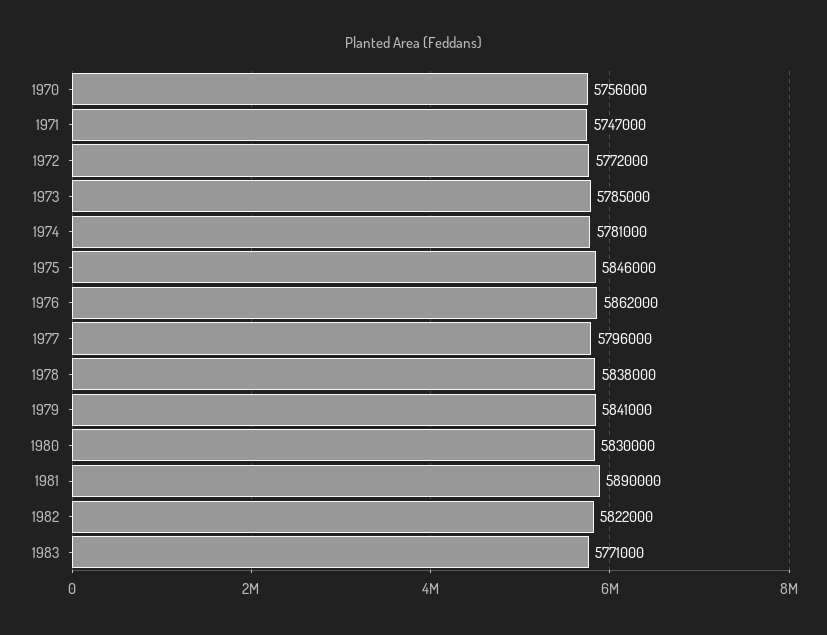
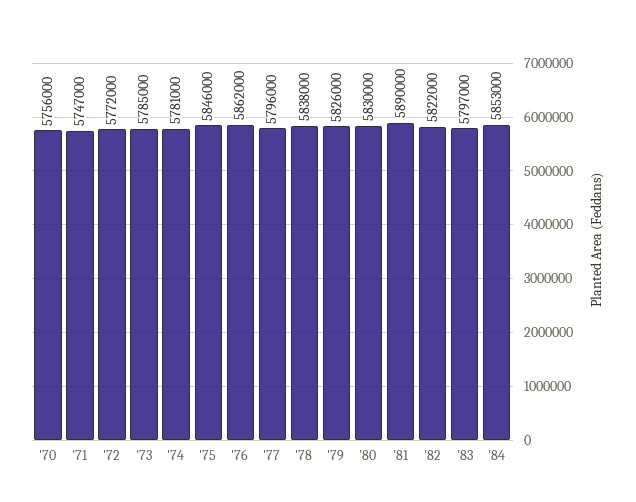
1979: 5841000 -> 5826000
1983: 5771000 -> 5797000
'84: none -> 5853000

